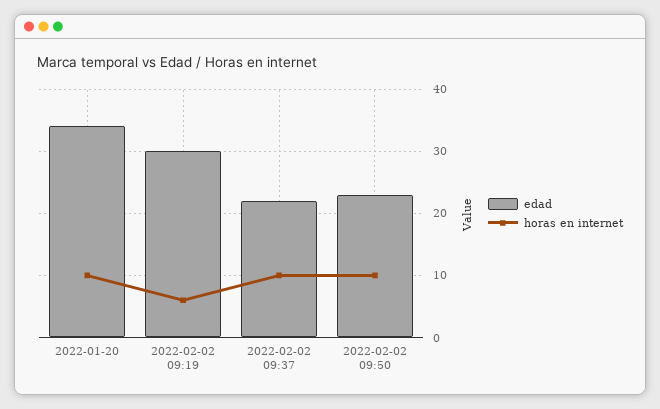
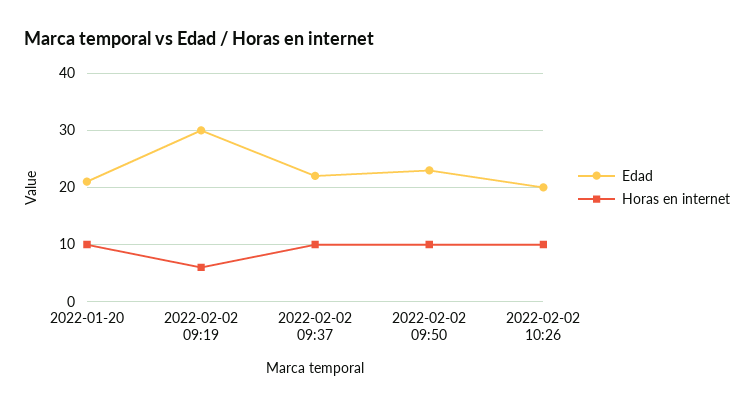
edad, 2022-01-20: 34 -> 20
edad, 2022-02-02 10:26: none -> 20
horas en internet, 2022-02-02 10:26: none -> 10

